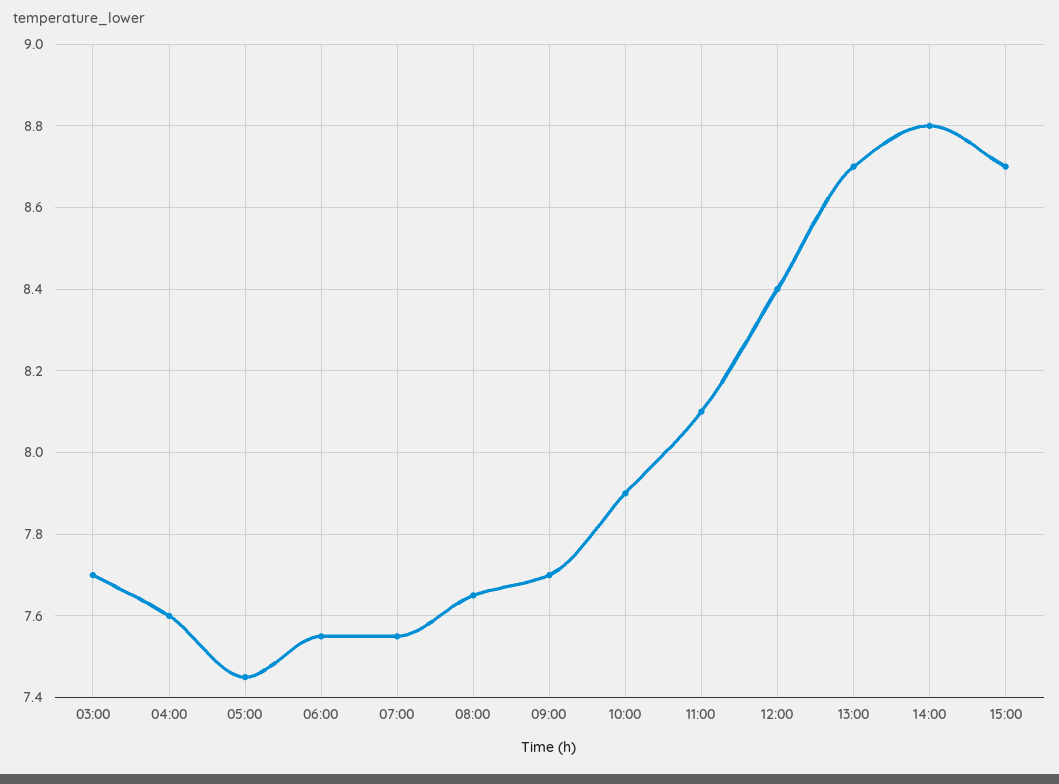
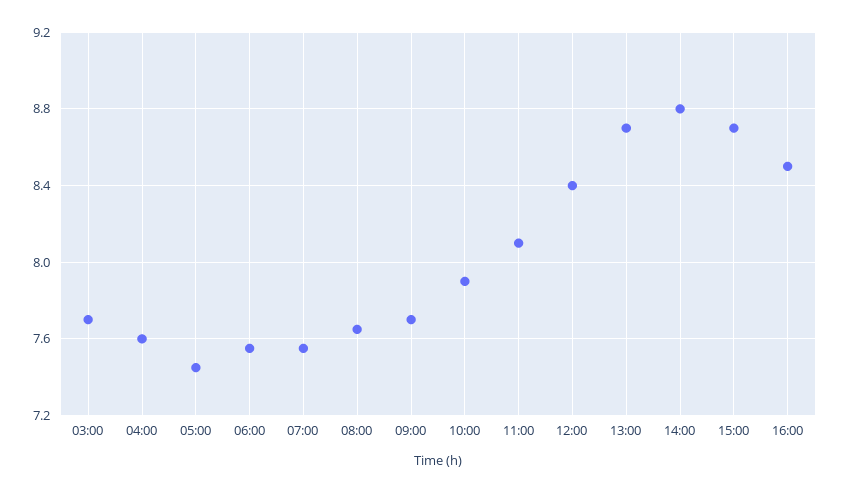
16:00: none -> 8.5

